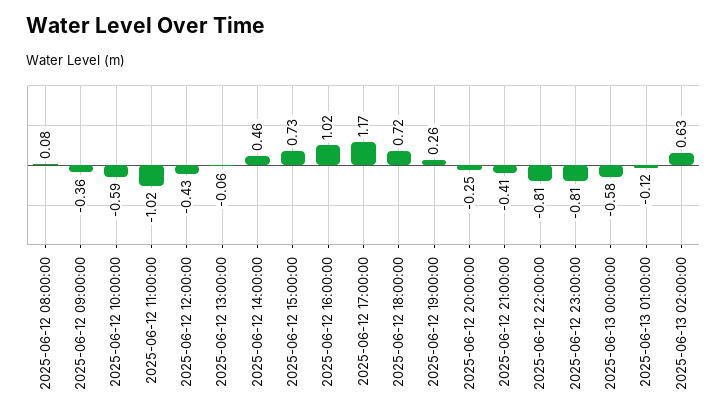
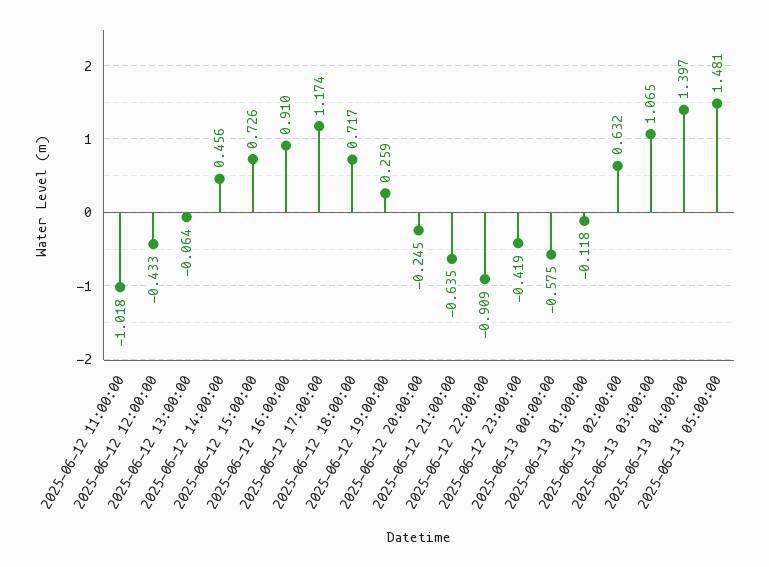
2025-06-12 08:00:00: 0.08 -> none
2025-06-12 09:00:00: -0.36 -> none
2025-06-12 10:00:00: -0.59 -> none
2025-06-12 16:00:00: 1.02 -> 0.91
2025-06-12 21:00:00: -0.41 -> -0.635
2025-06-12 22:00:00: -0.81 -> -0.909
2025-06-12 23:00:00: -0.81 -> -0.419
2025-06-13 03:00:00: none -> 1.065
2025-06-13 04:00:00: none -> 1.397
2025-06-13 05:00:00: none -> 1.481

